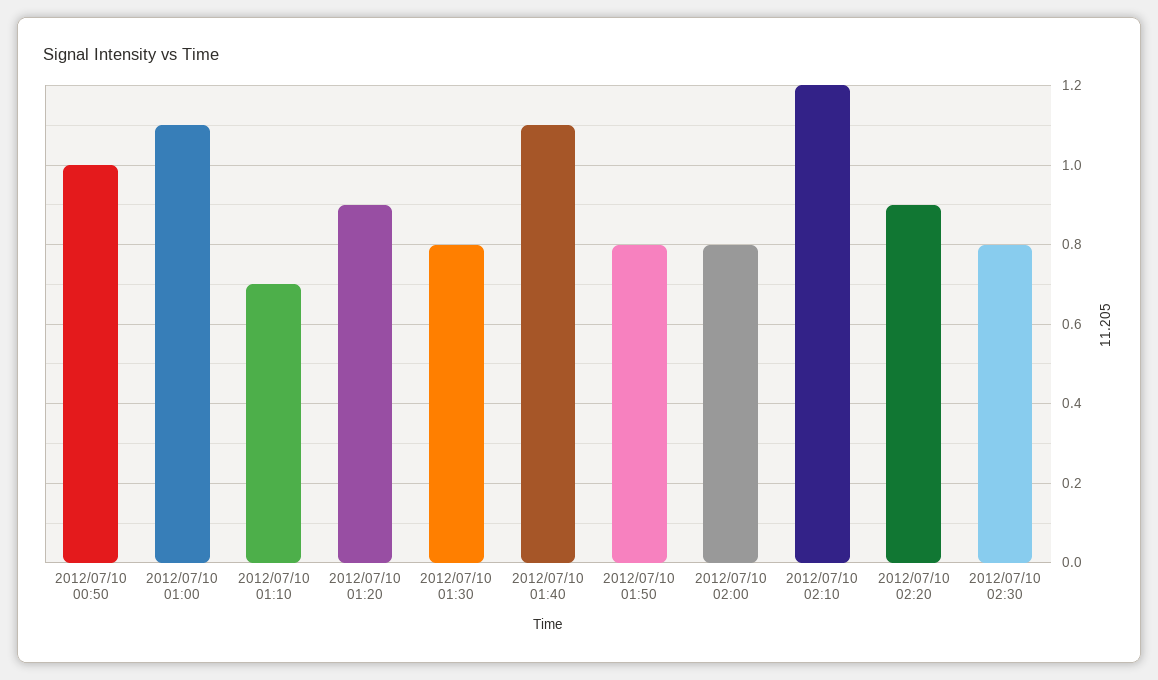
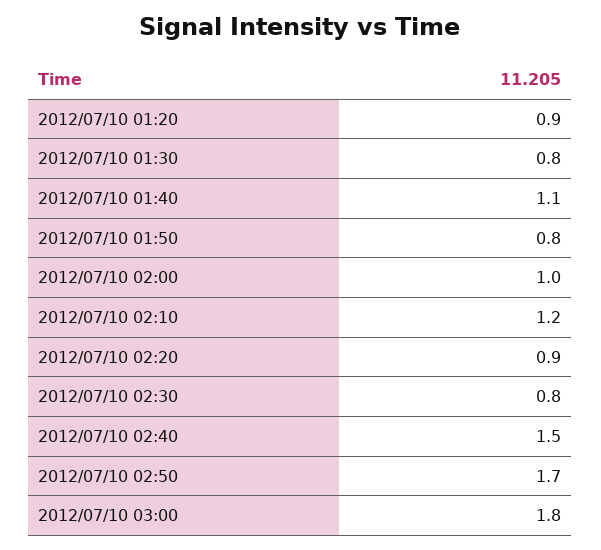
2012/07/10 00:50: 1 -> none
2012/07/10 01:00: 1.1 -> none
2012/07/10 01:10: 0.7 -> none
2012/07/10 02:00: 0.8 -> 1
2012/07/10 02:40: none -> 1.5
2012/07/10 02:50: none -> 1.7
2012/07/10 03:00: none -> 1.8

